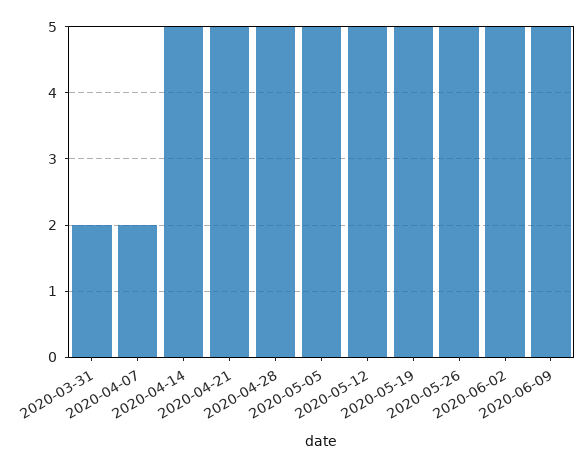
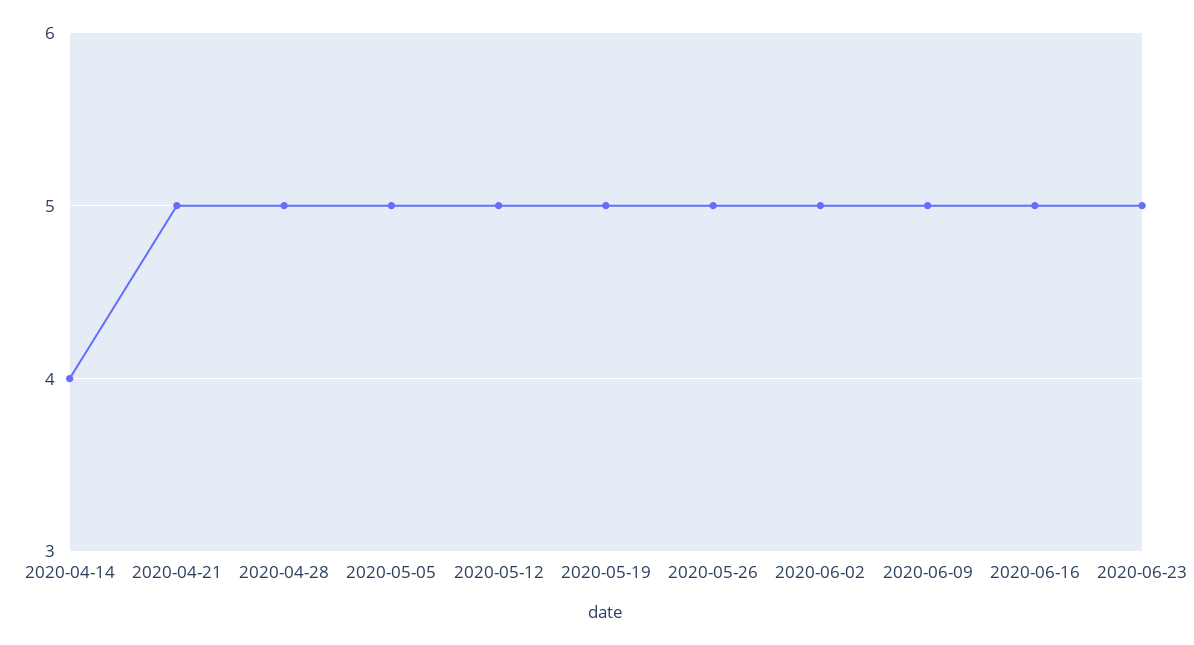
2020-03-31: 2 -> none
2020-04-07: 2 -> none
2020-04-14: 5 -> 4
2020-06-16: none -> 5
2020-06-23: none -> 5

